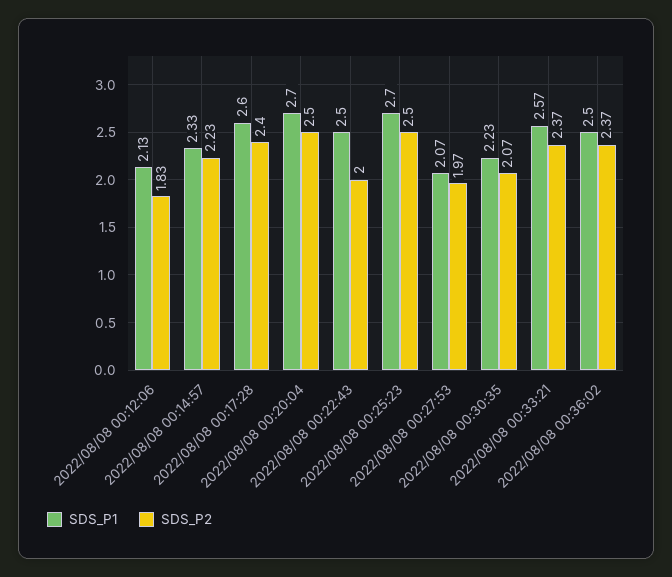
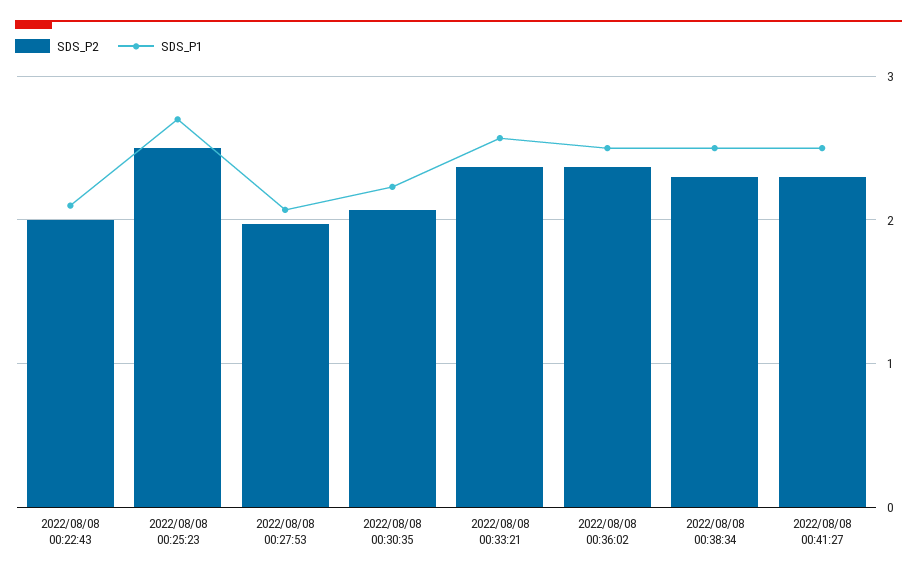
SDS_P1, 2022/08/08 00:12:06: 2.13 -> none
SDS_P2, 2022/08/08 00:12:06: 1.83 -> none
SDS_P1, 2022/08/08 00:14:57: 2.33 -> none
SDS_P2, 2022/08/08 00:14:57: 2.23 -> none
SDS_P1, 2022/08/08 00:17:28: 2.6 -> none
SDS_P2, 2022/08/08 00:17:28: 2.4 -> none
SDS_P1, 2022/08/08 00:20:04: 2.7 -> none
SDS_P2, 2022/08/08 00:20:04: 2.5 -> none
SDS_P1, 2022/08/08 00:22:43: 2.5 -> 2.1
SDS_P2, 2022/08/08 00:38:34: none -> 2.3
SDS_P1, 2022/08/08 00:38:34: none -> 2.5
SDS_P2, 2022/08/08 00:41:27: none -> 2.3
SDS_P1, 2022/08/08 00:41:27: none -> 2.5

